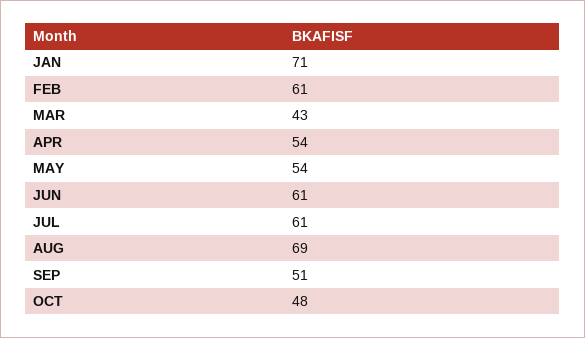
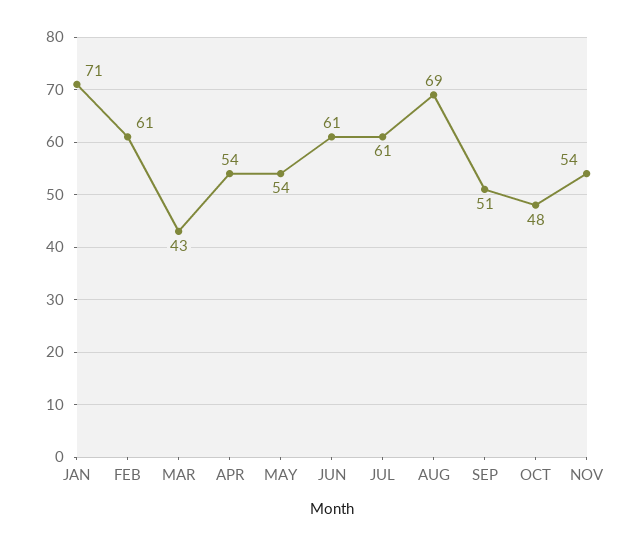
NOV: none -> 54

